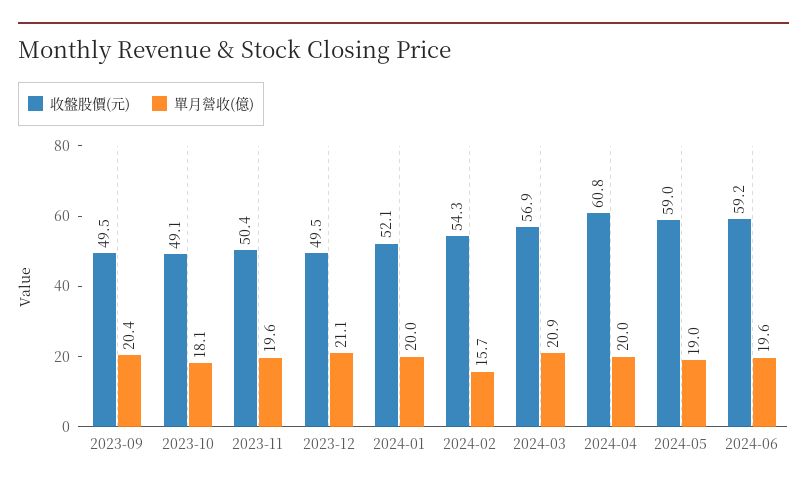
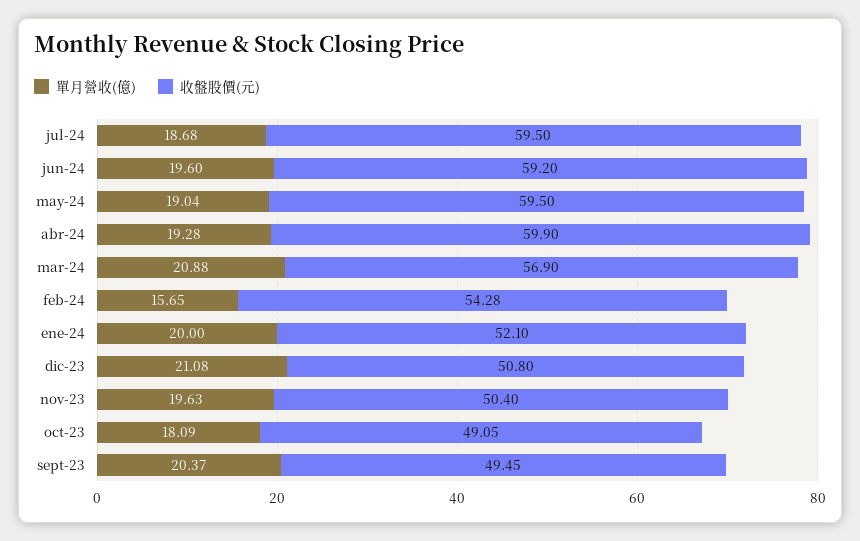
收盤股價(元), 2023-12: 49.5 -> 50.8
收盤股價(元), 2024-04: 60.8 -> 59.9
單月營收(億), 2024-04: 20 -> 19.28
收盤股價(元), 2024-05: 59 -> 59.5
單月營收(億), jul-24: none -> 18.68
收盤股價(元), jul-24: none -> 59.5

